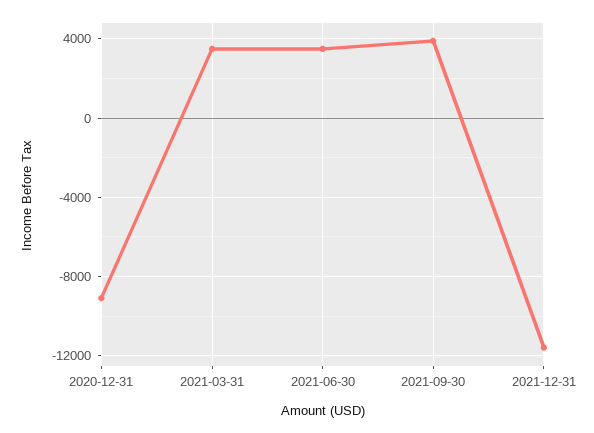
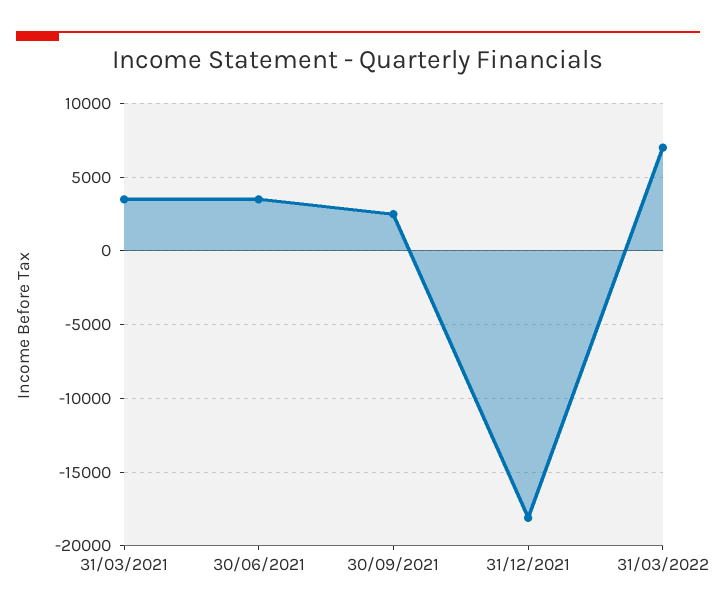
2020-12-31: -9000 -> none
2021-09-30: 4000 -> 2500
2021-12-31: -11500 -> -18000
31/03/2022: none -> 7000

